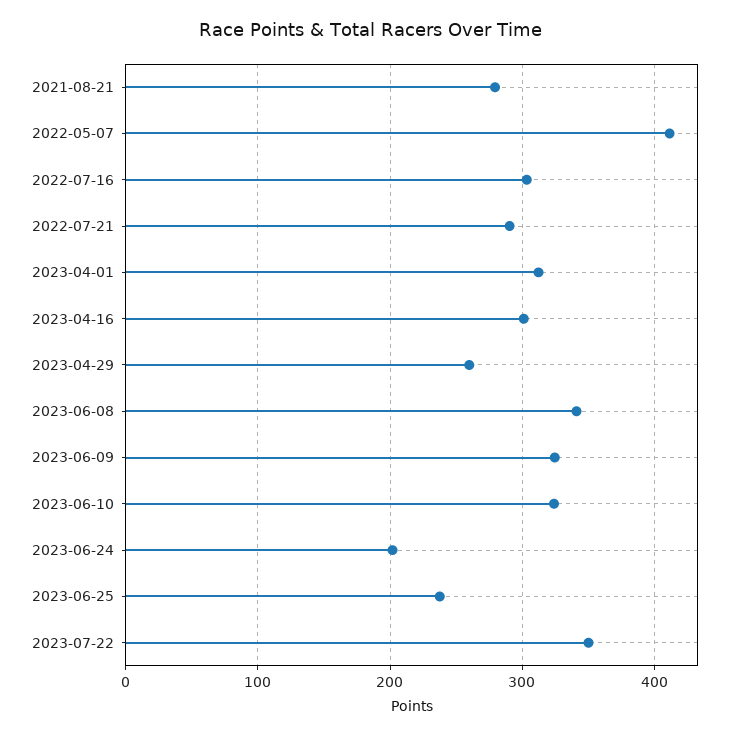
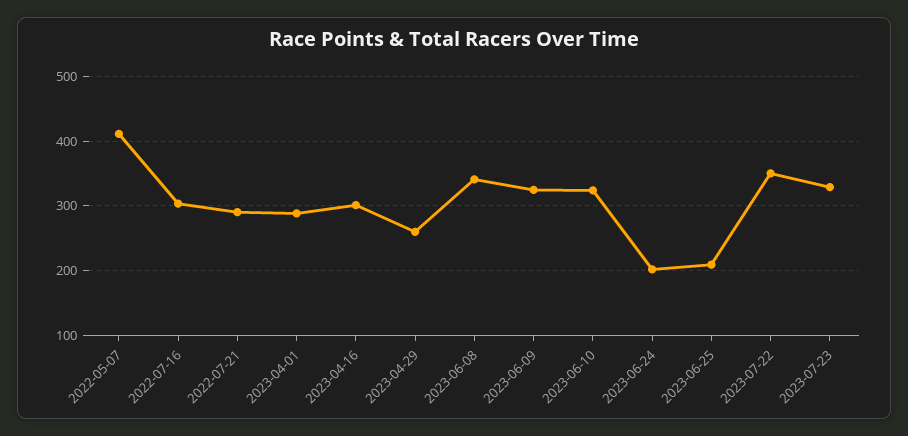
2021-08-21: 280 -> none
2023-04-01: 310 -> 290
2023-06-25: 240 -> 210
2023-07-23: none -> 330

